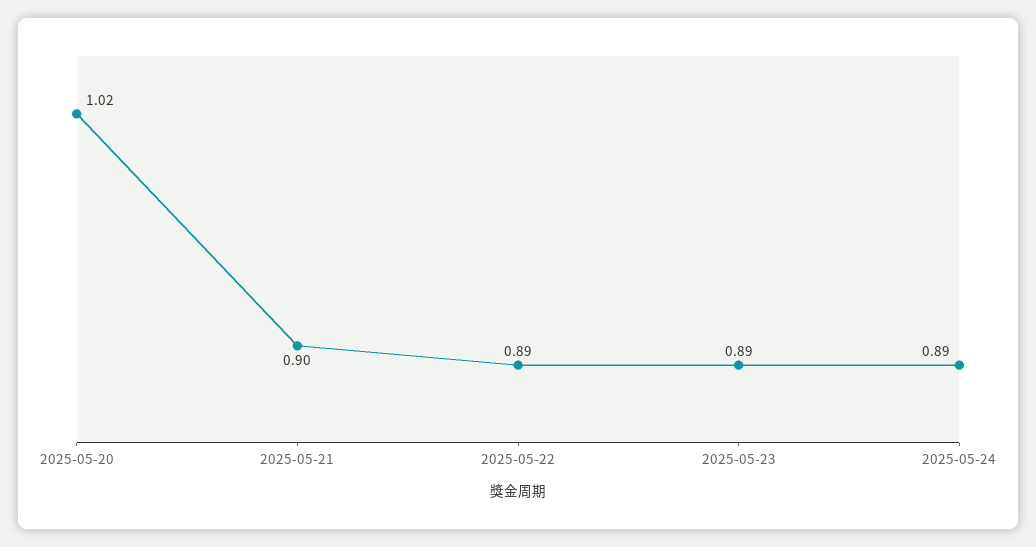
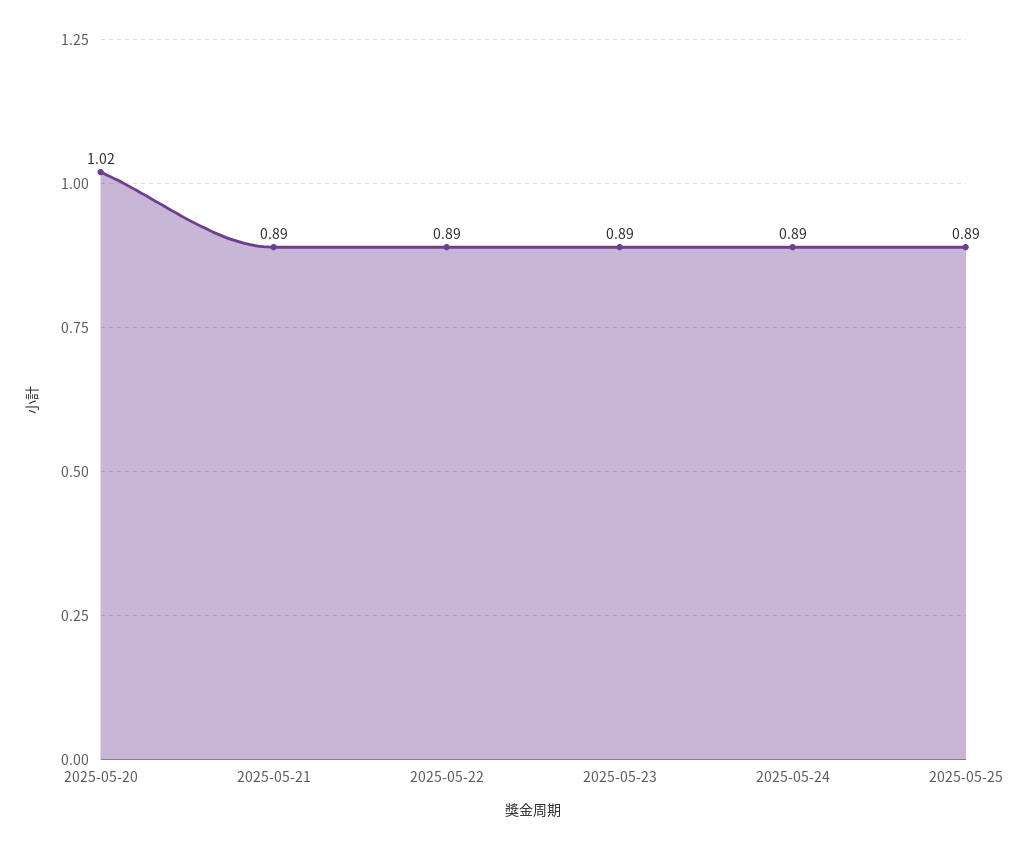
2025-05-21: 0.9 -> 0.89
2025-05-25: none -> 0.89

